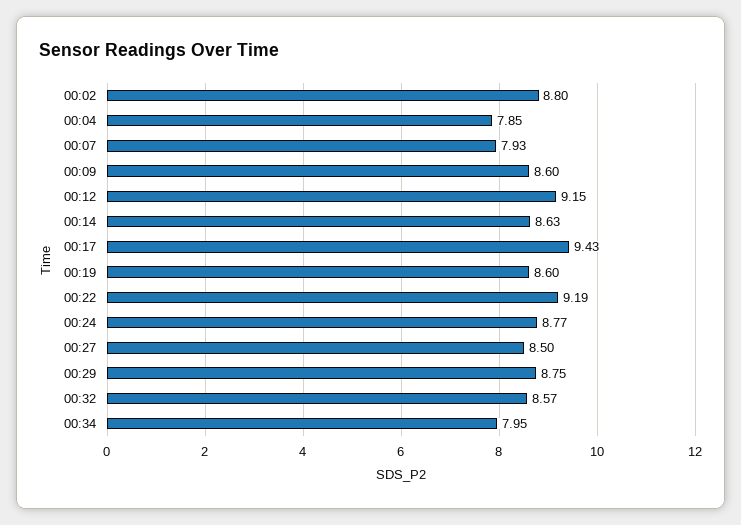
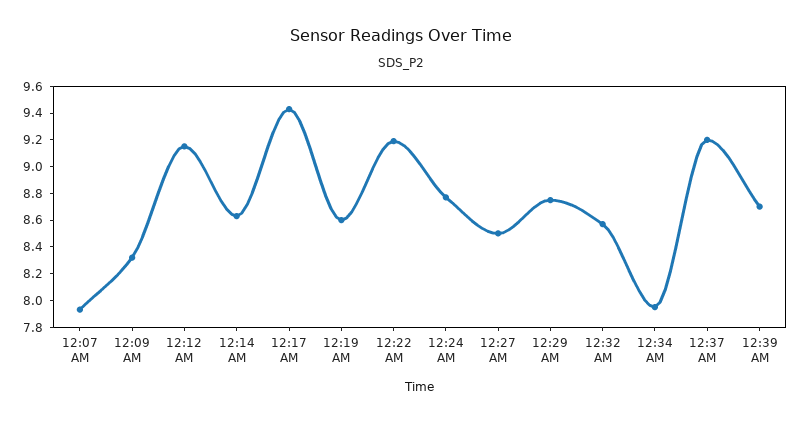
00:02: 8.8 -> none
00:04: 7.85 -> none
00:09: 8.6 -> 8.3
12:37 AM: none -> 9.2
12:39 AM: none -> 8.7

